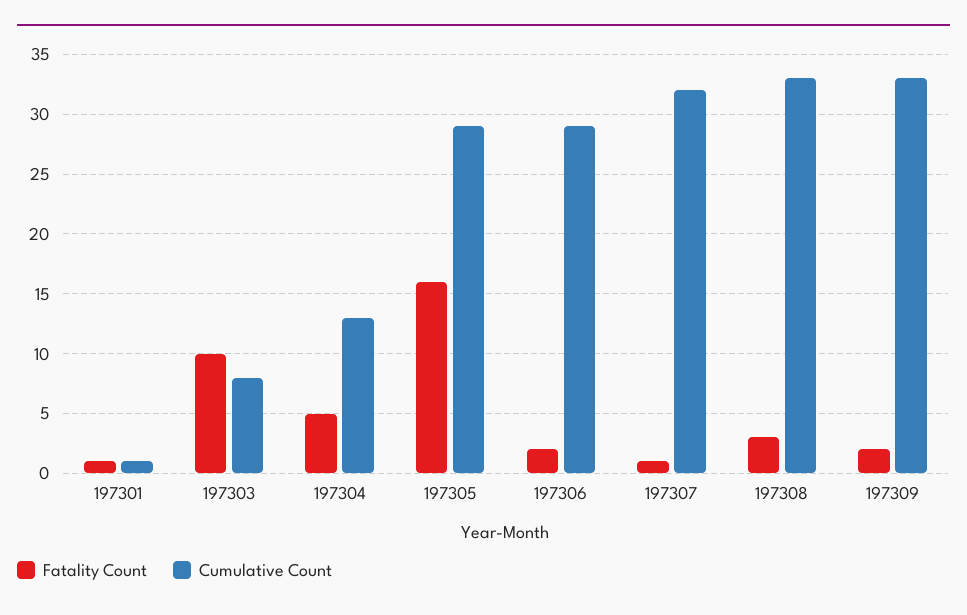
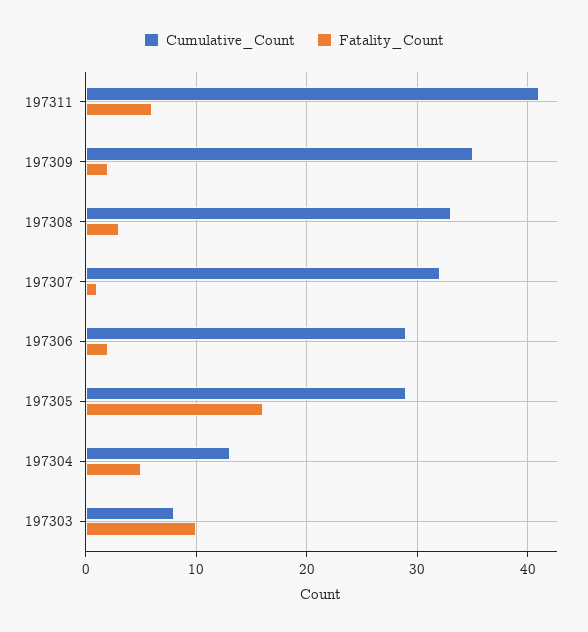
Fatality Count, 197301: 1 -> none
Cumulative Count, 197301: 1 -> none
Cumulative Count, 197309: 33 -> 35
Cumulative Count, 197311: none -> 41
Fatality Count, 197311: none -> 6

